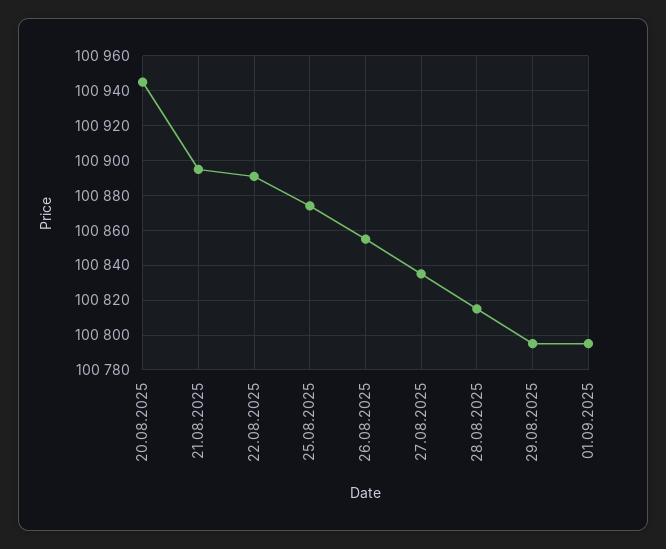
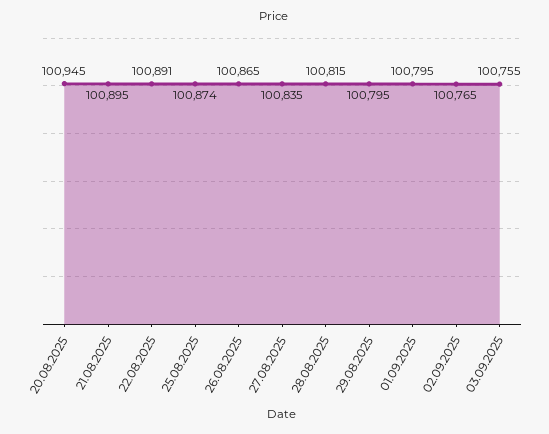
26.08.2025: 100855 -> 100865
02.09.2025: none -> 100765
03.09.2025: none -> 100755

